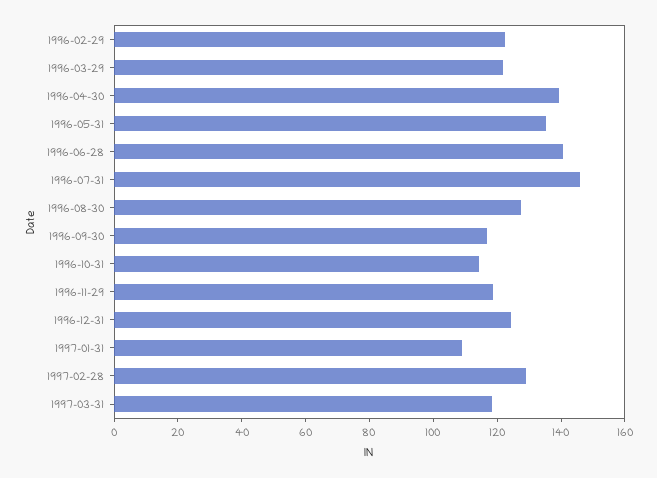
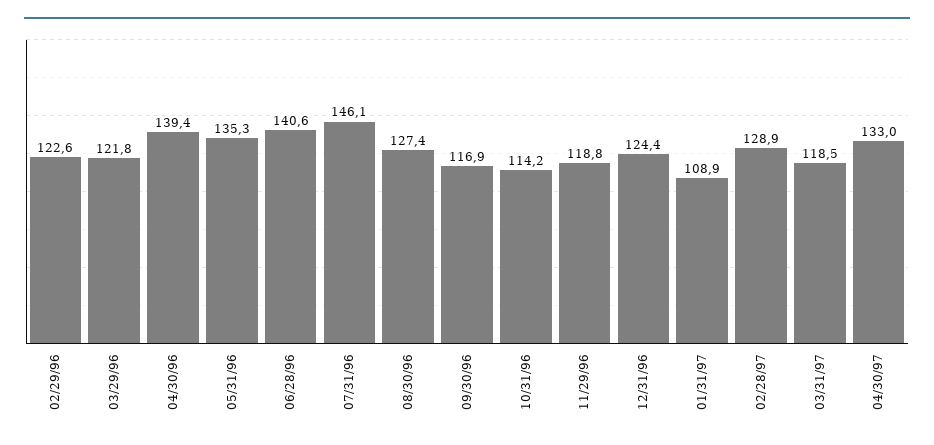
04/30/97: none -> 133

